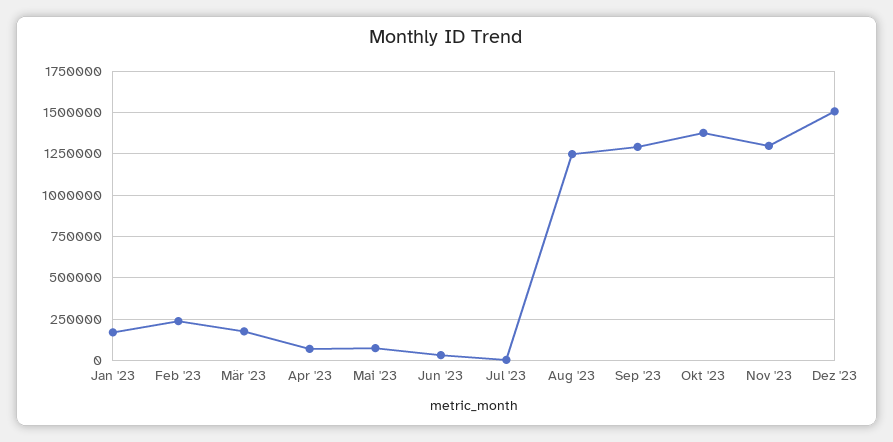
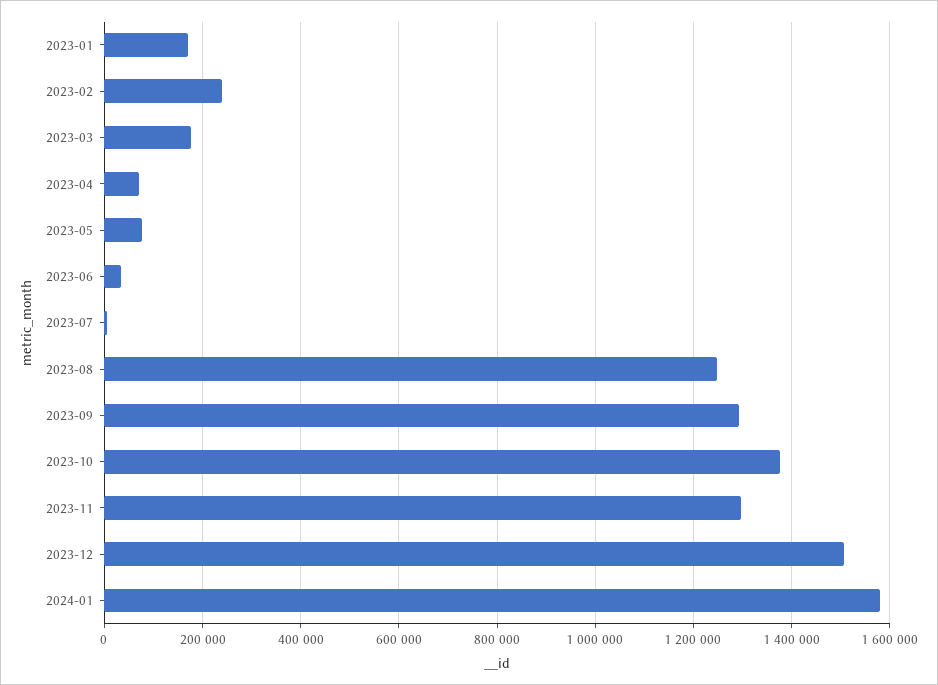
2024-01: none -> 1580000

